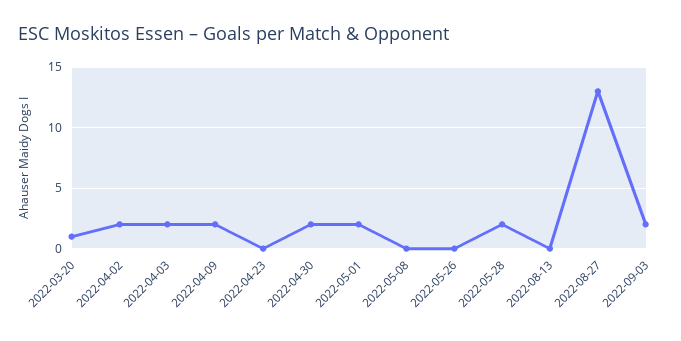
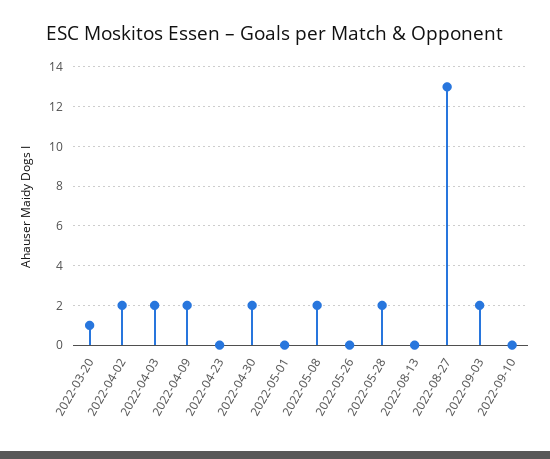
2022-05-01: 2 -> 0
2022-05-08: 0 -> 2
2022-09-10: none -> 0

